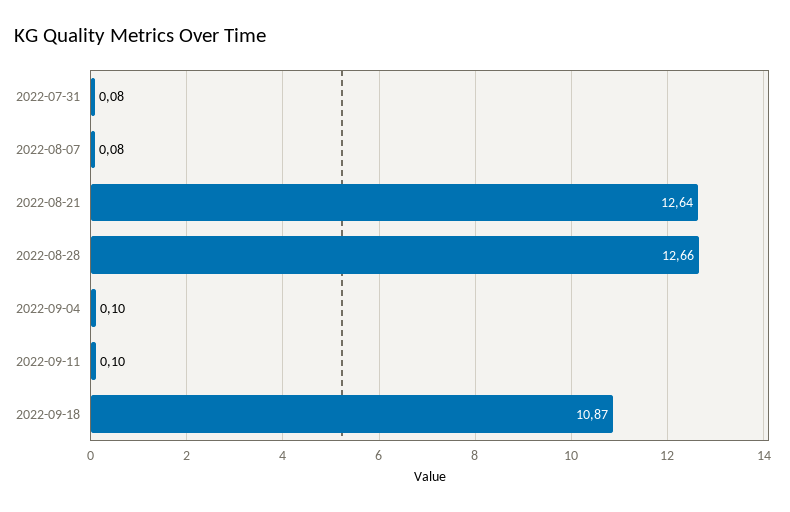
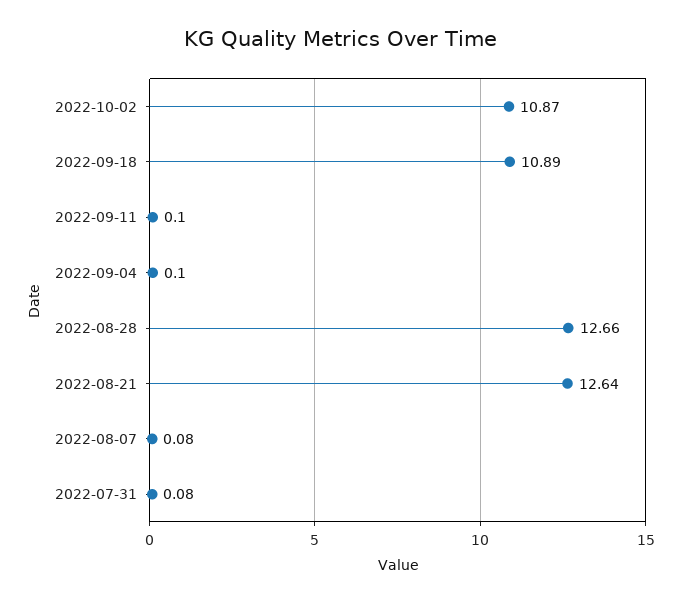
2022-09-18: 10.87 -> 10.89
2022-10-02: none -> 10.87

